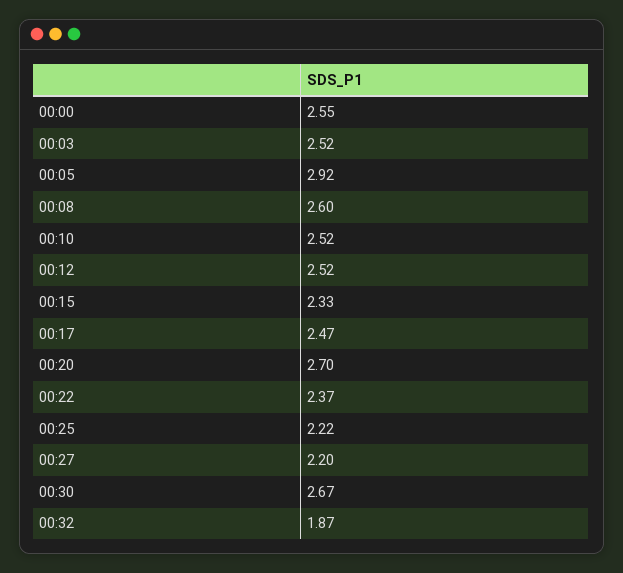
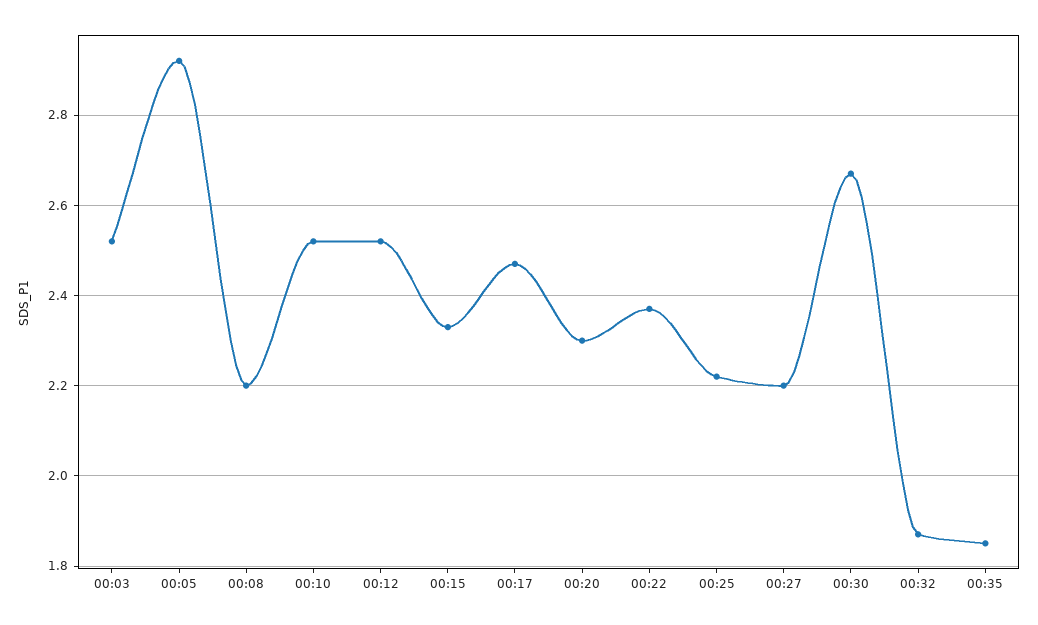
00:00: 2.55 -> none
00:08: 2.6 -> 2.2
00:20: 2.7 -> 2.3
00:35: none -> 1.85

